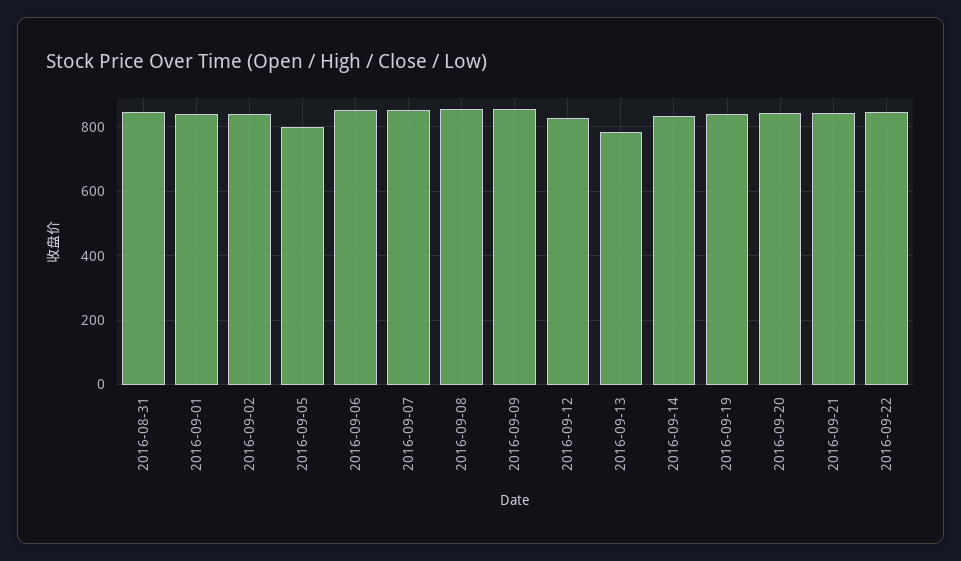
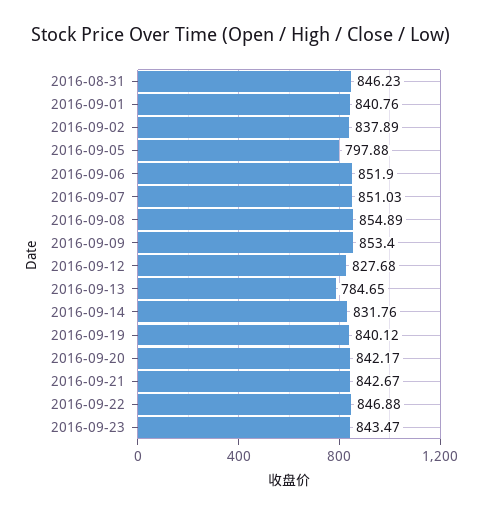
2016-09-23: none -> 843.47

